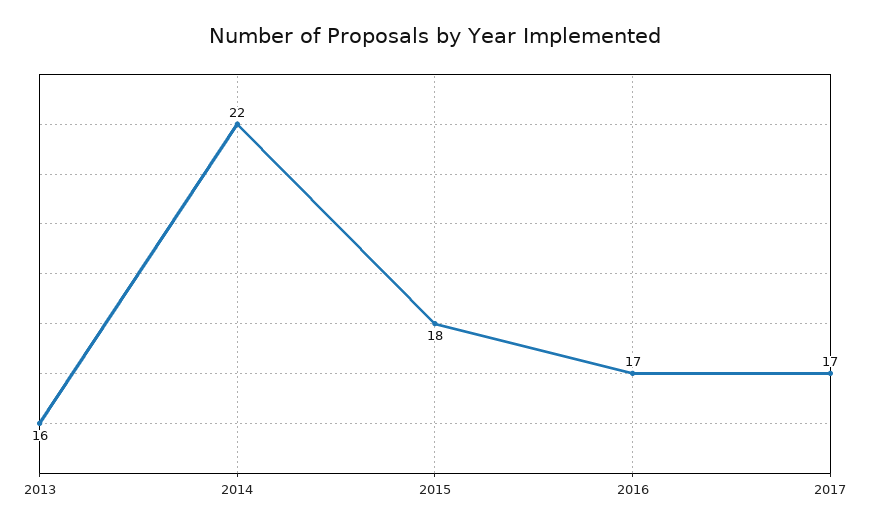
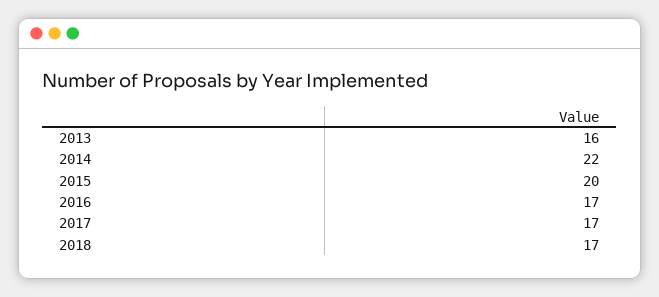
2015: 18 -> 20
2018: none -> 17

